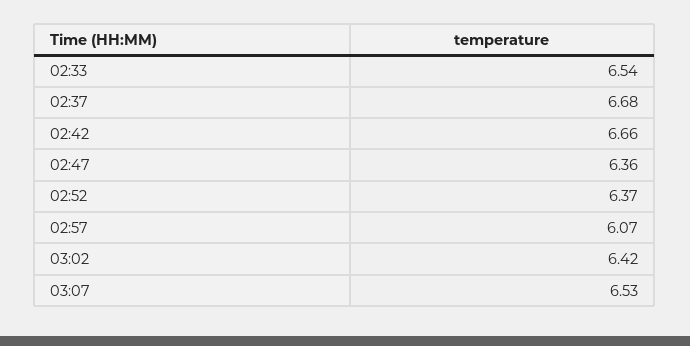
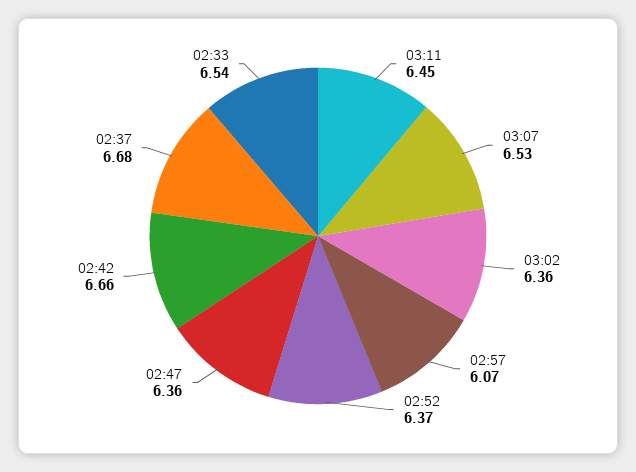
03:02: 6.42 -> 6.36
03:11: none -> 6.45

